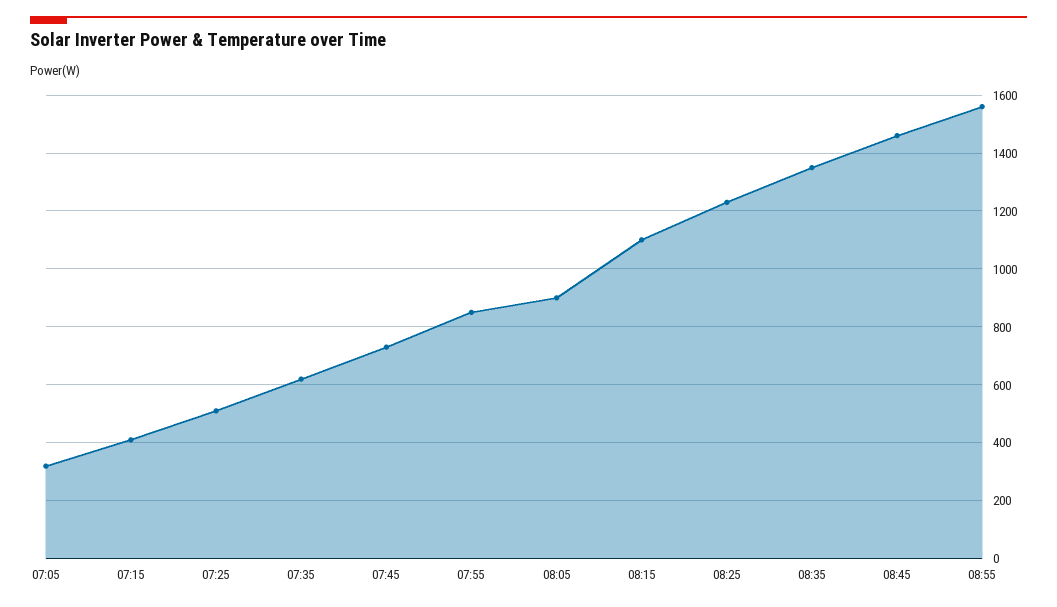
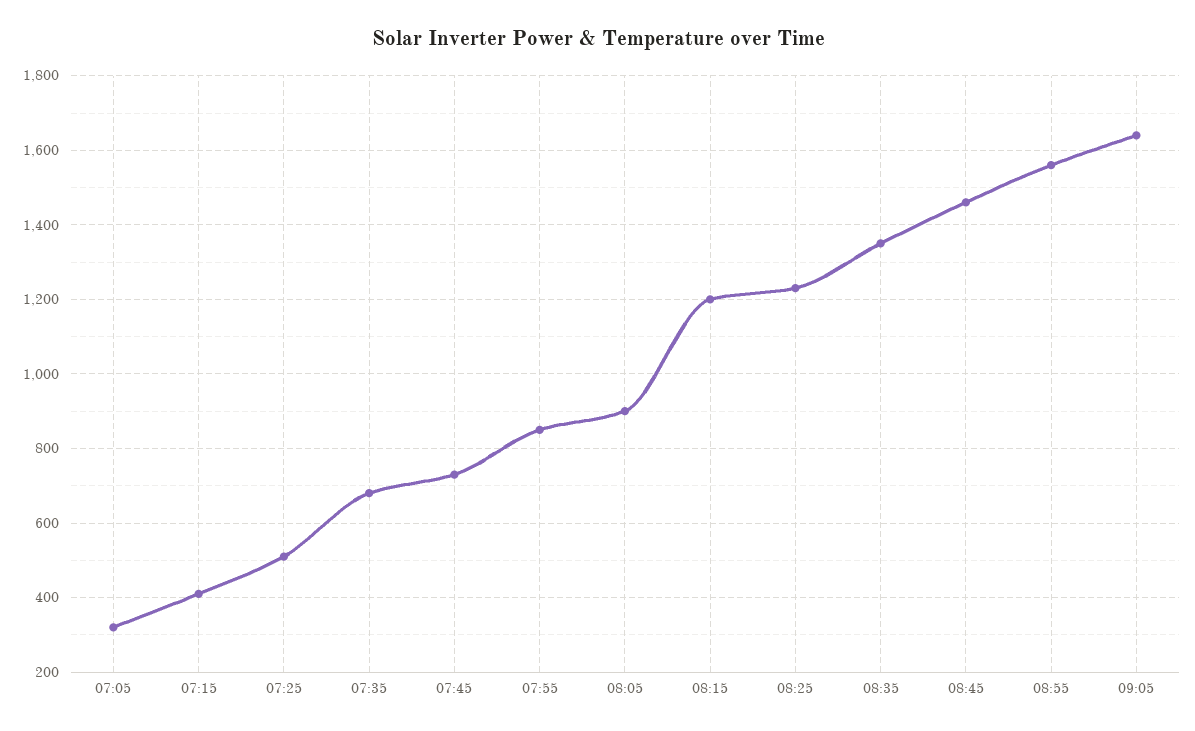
07:35: 625 -> 680
08:15: 1100 -> 1200
09:05: none -> 1640

